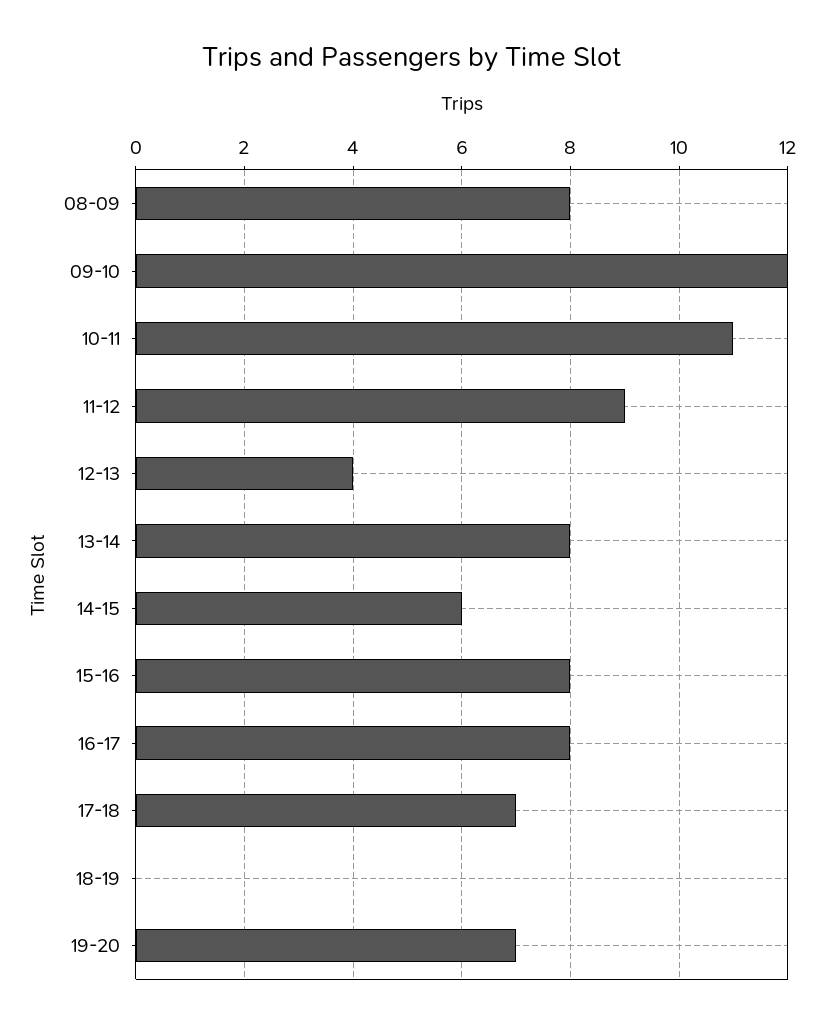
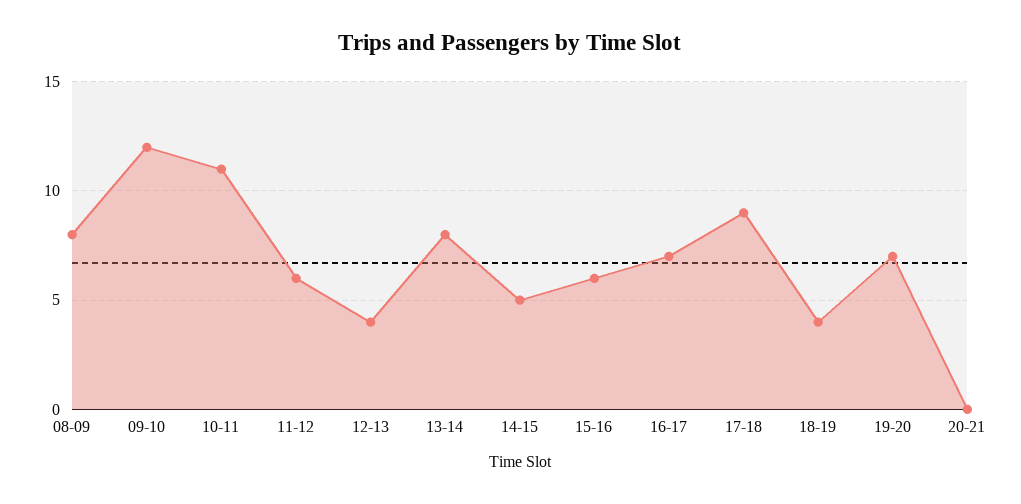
11-12: 9 -> 6
14-15: 6 -> 5
15-16: 8 -> 6
16-17: 8 -> 7
17-18: 7 -> 9
18-19: 0 -> 4
20-21: none -> 0

